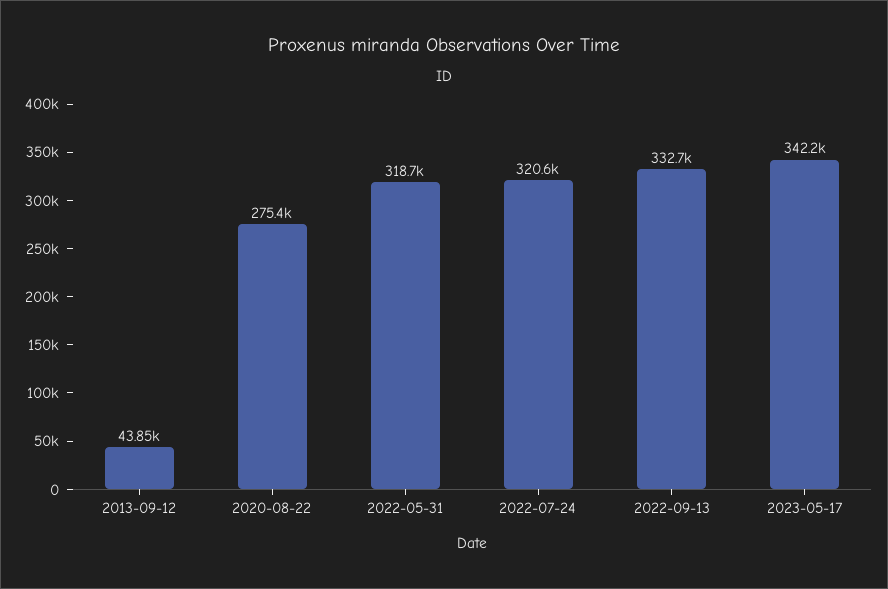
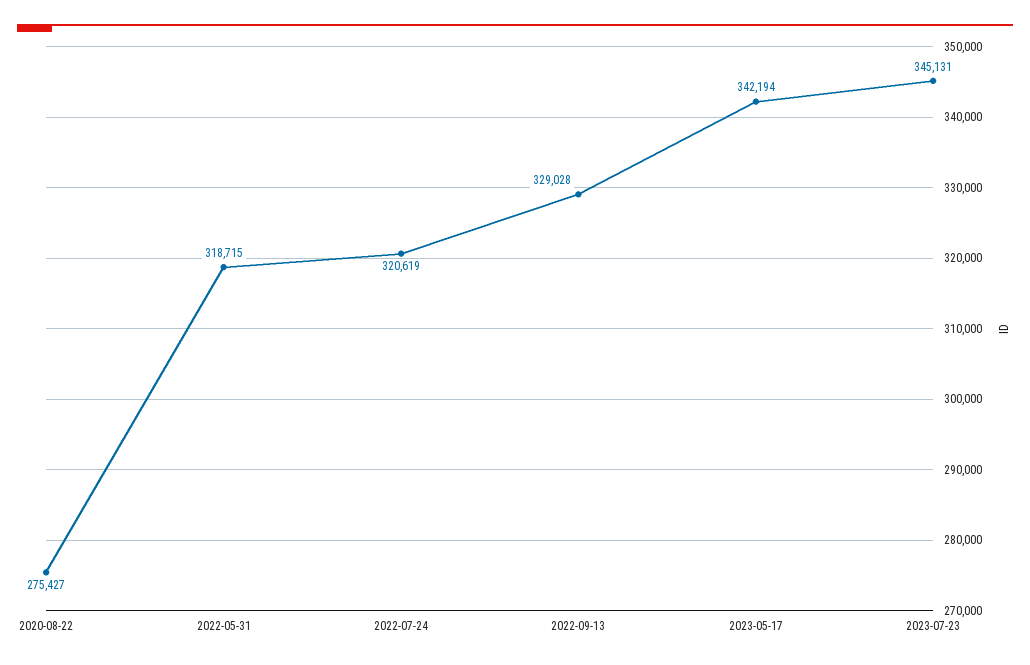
2013-09-12: 43850 -> none
2022-09-13: 332700 -> 329028
2023-07-23: none -> 345131

